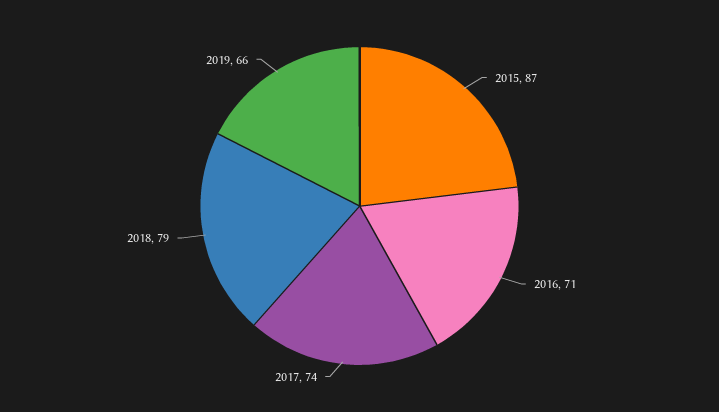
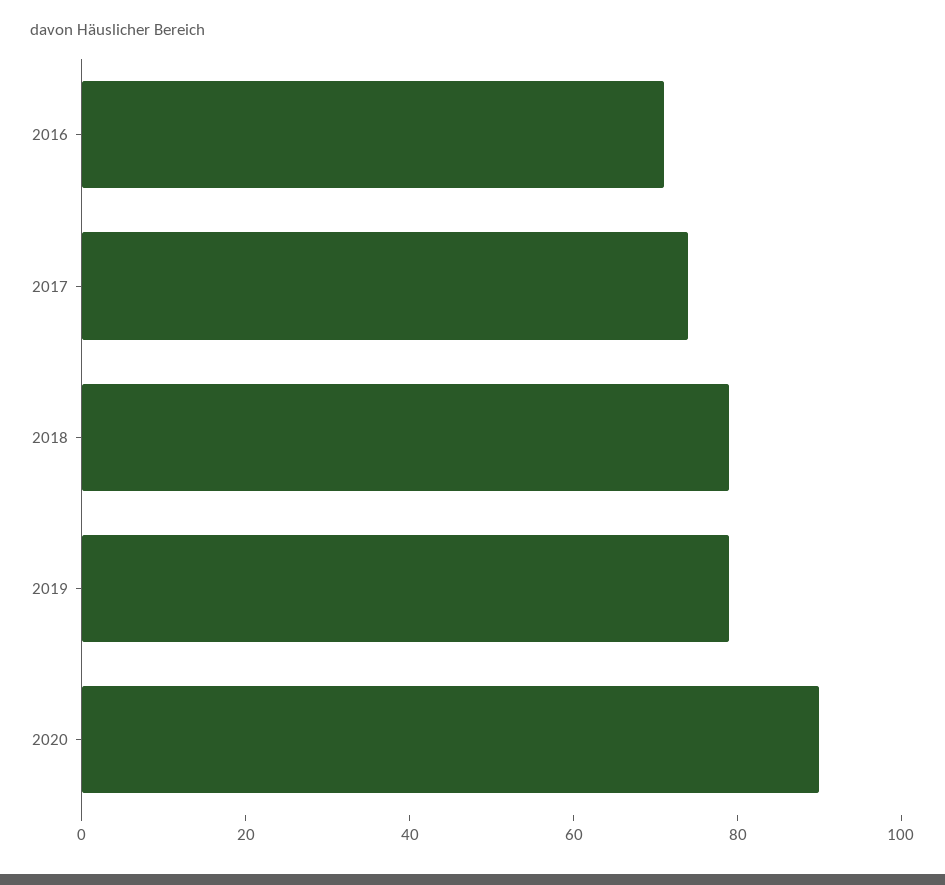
2015: 87 -> none
2019: 66 -> 80
2020: none -> 90

